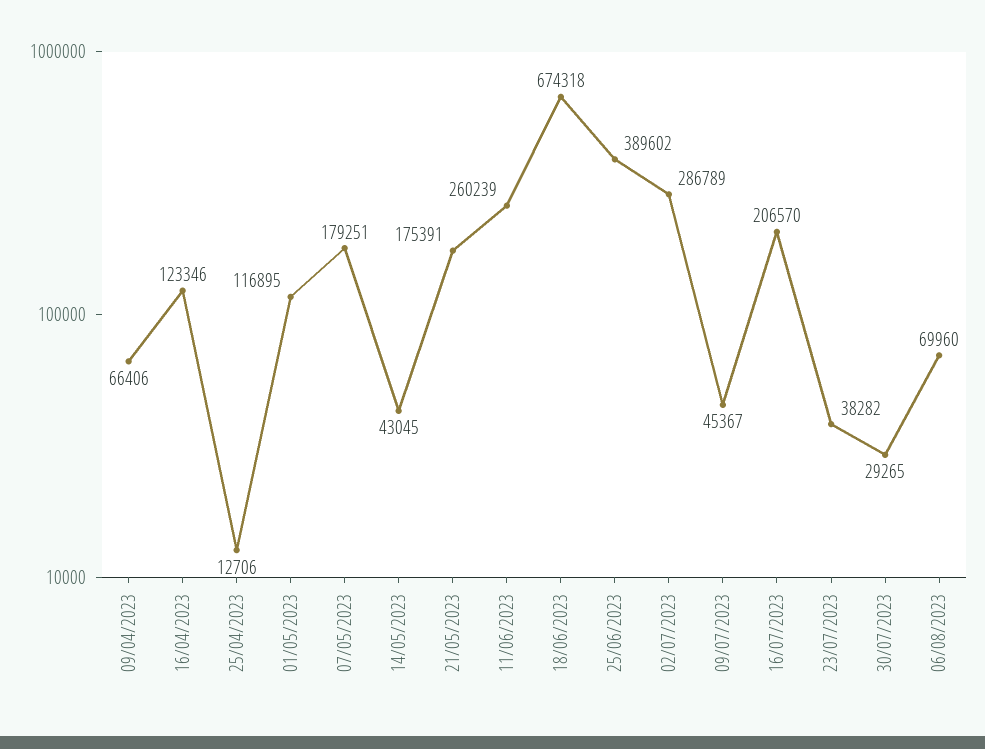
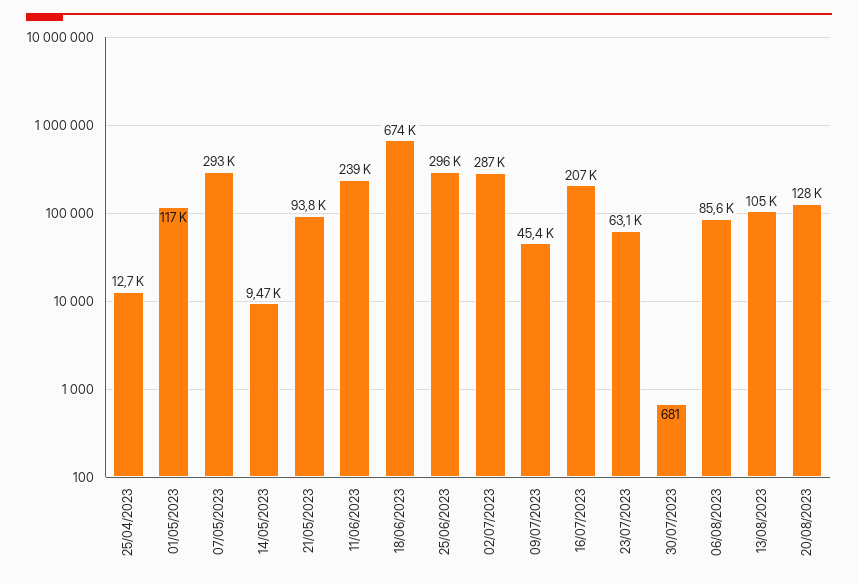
09/04/2023: 66406 -> none
16/04/2023: 123346 -> none
07/05/2023: 179251 -> 293000
14/05/2023: 43045 -> 9470
21/05/2023: 175391 -> 93800
11/06/2023: 260239 -> 239000
25/06/2023: 389602 -> 296000
23/07/2023: 38282 -> 63100
30/07/2023: 29265 -> 681
06/08/2023: 69960 -> 85600
13/08/2023: none -> 105000
20/08/2023: none -> 128000

